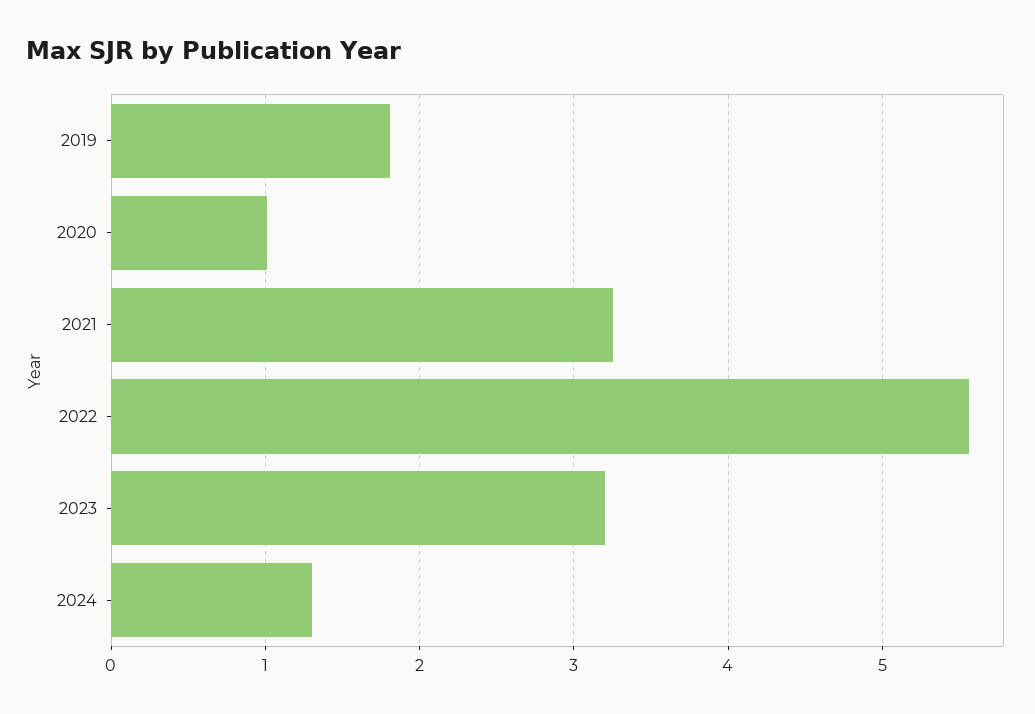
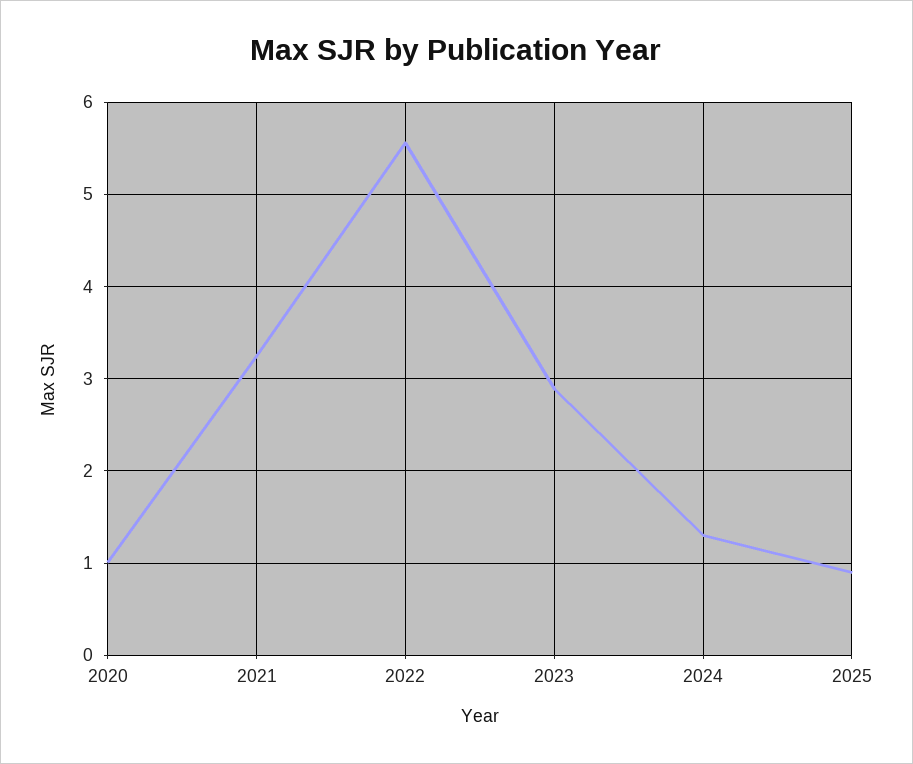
2019: 1.8 -> none
2023: 3.2 -> 2.9
2025: none -> 0.9

